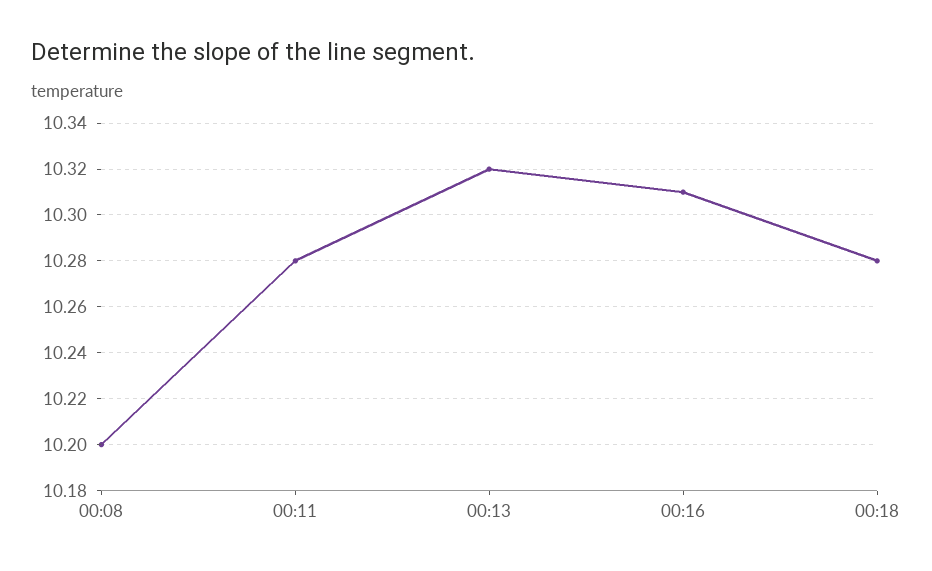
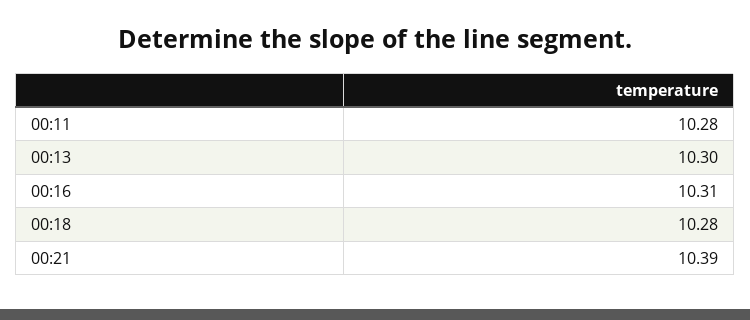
00:08: 10.2 -> none
00:13: 10.32 -> 10.3
00:21: none -> 10.39

